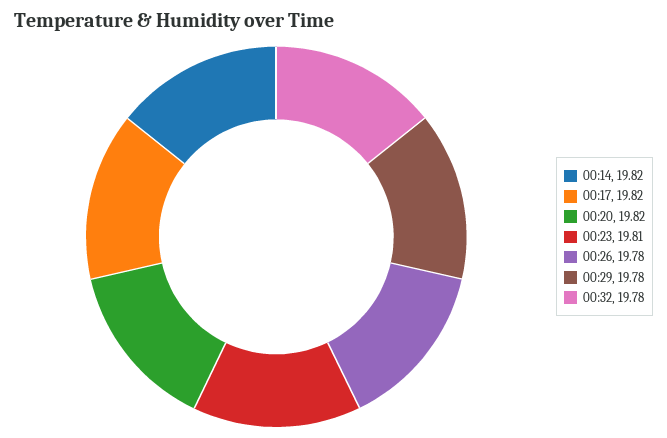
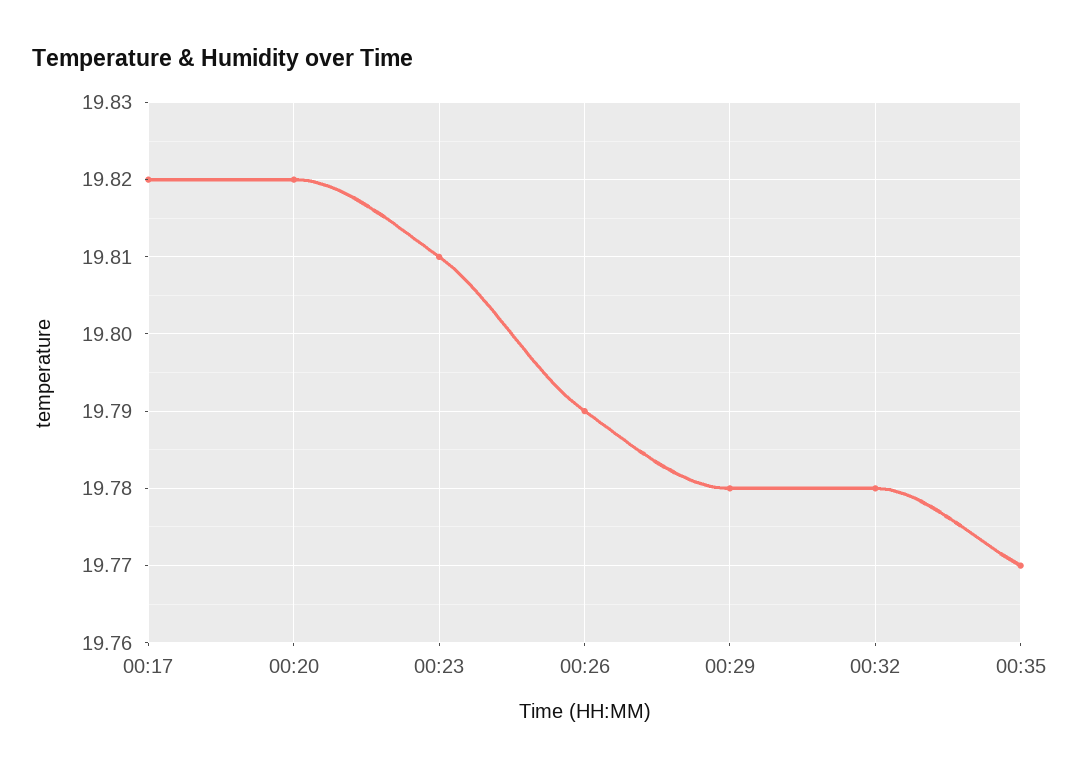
00:14: 19.82 -> none
00:26: 19.78 -> 19.79
00:35: none -> 19.77

